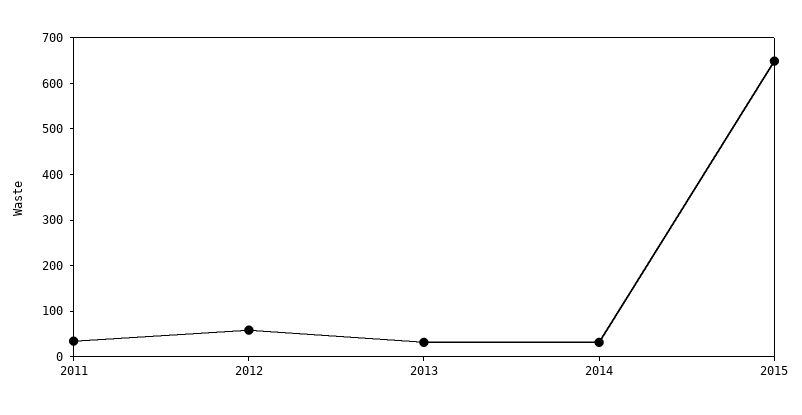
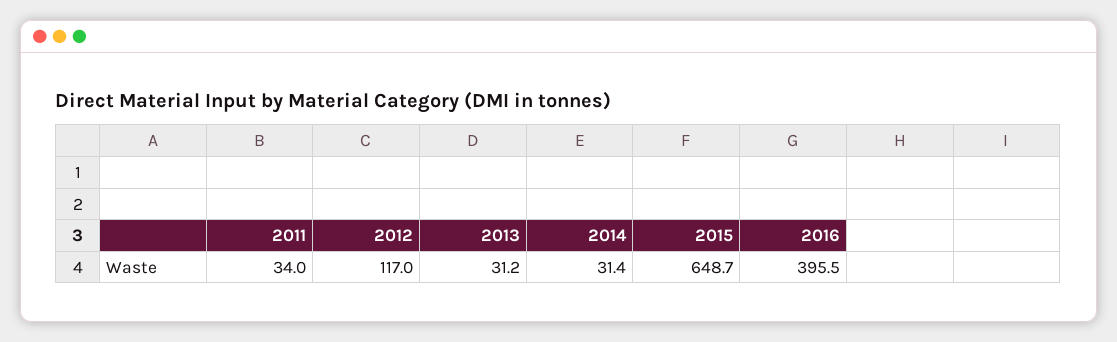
2012: 60 -> 117
2016: none -> 395.5

